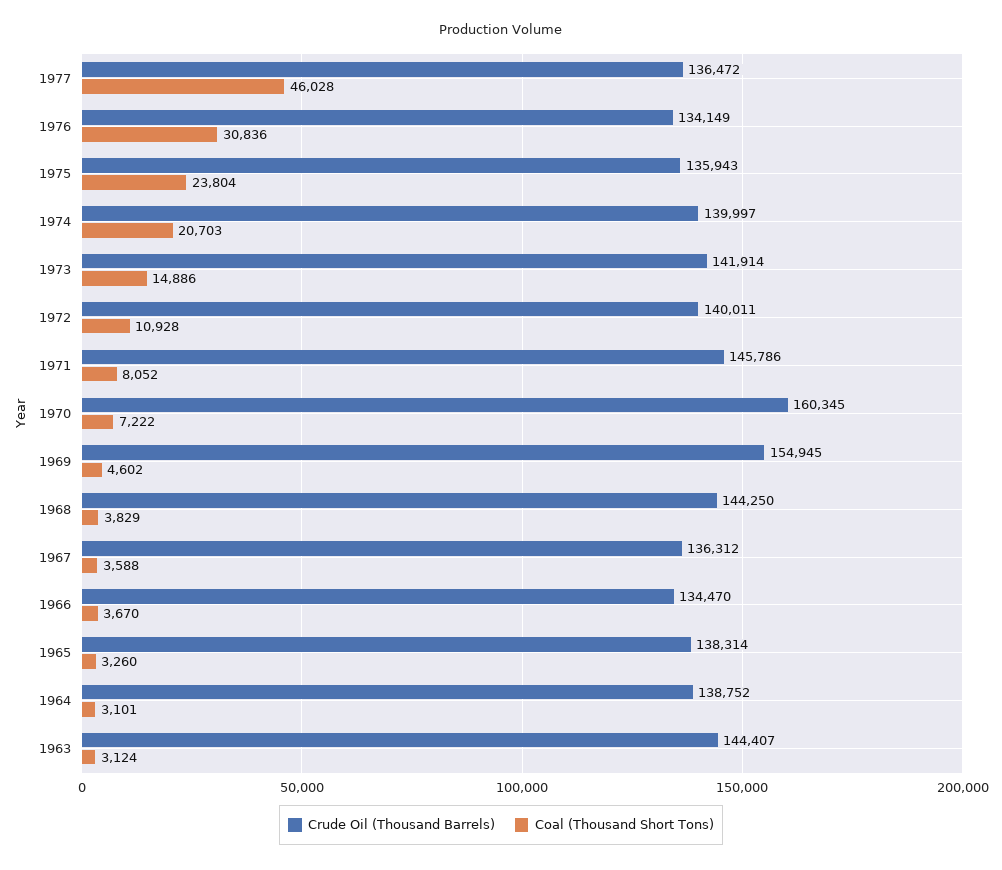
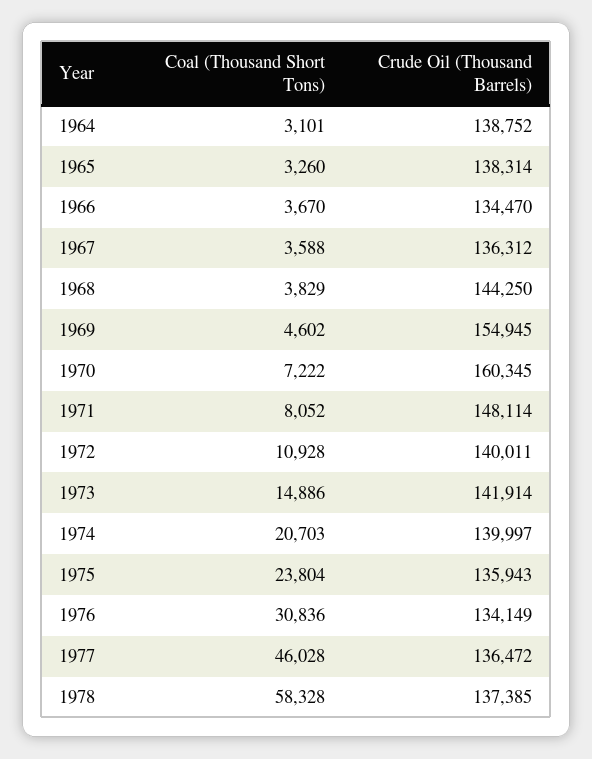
Crude Oil (Thousand Barrels), 1971: 145786 -> 148114
Crude Oil (Thousand Barrels), 1963: 144407 -> none
Coal (Thousand Short Tons), 1963: 3124 -> none
Coal (Thousand Short Tons), 1978: none -> 58328
Crude Oil (Thousand Barrels), 1978: none -> 137385

